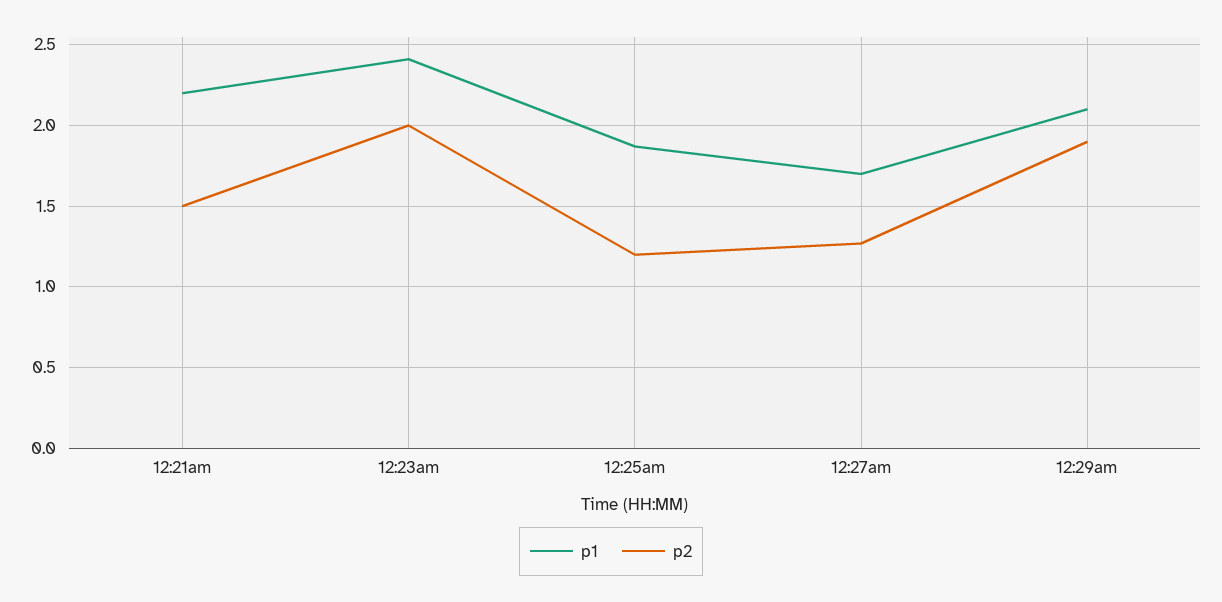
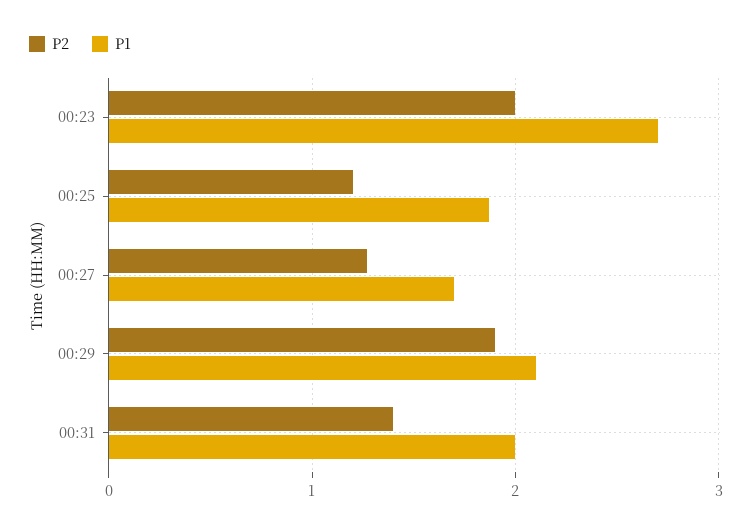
p1, 12:21am: 2.2 -> none
p2, 12:21am: 1.5 -> none
p1, 12:23am: 2.4 -> 2.7
p2, 00:31: none -> 1.4
p1, 00:31: none -> 2

